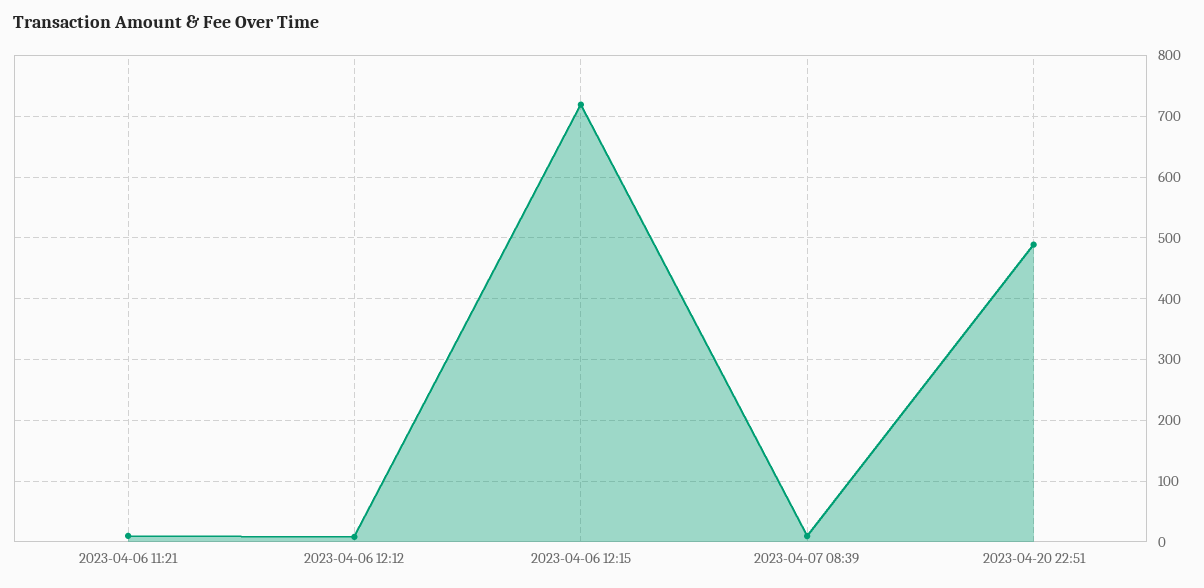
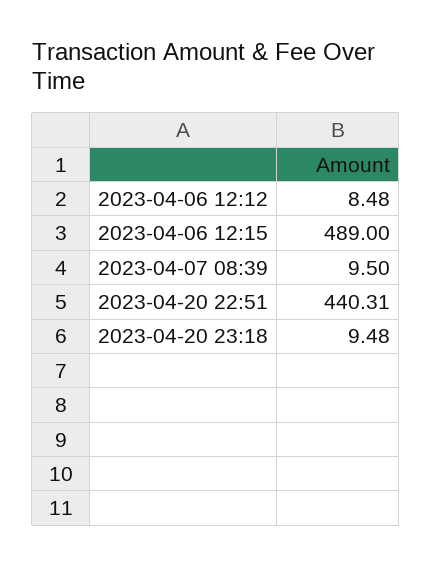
2023-04-06 11:21: 10 -> none
2023-04-06 12:15: 720 -> 489
2023-04-20 22:51: 490 -> 440.31
2023-04-20 23:18: none -> 9.48

